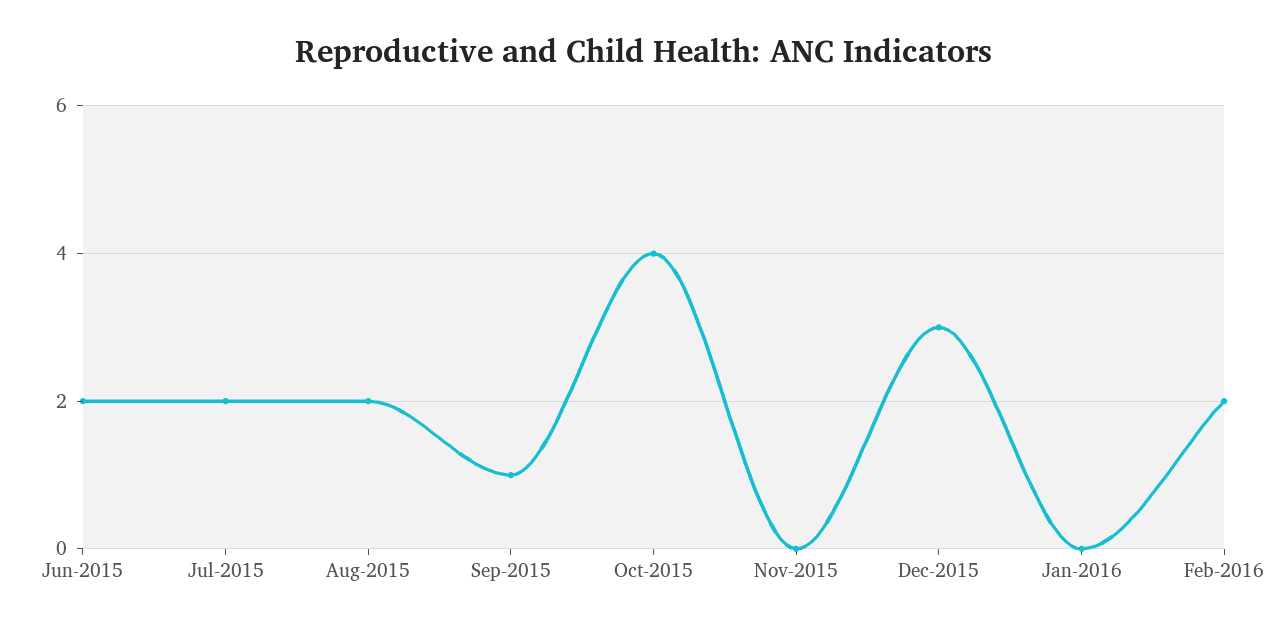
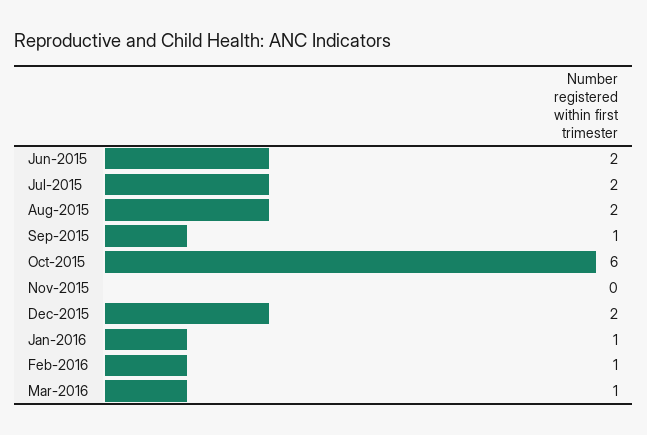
Oct-2015: 4 -> 6
Dec-2015: 3 -> 2
Jan-2016: 0 -> 1
Feb-2016: 2 -> 1
Mar-2016: none -> 1

